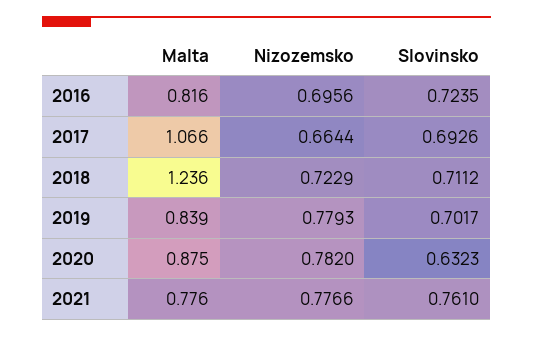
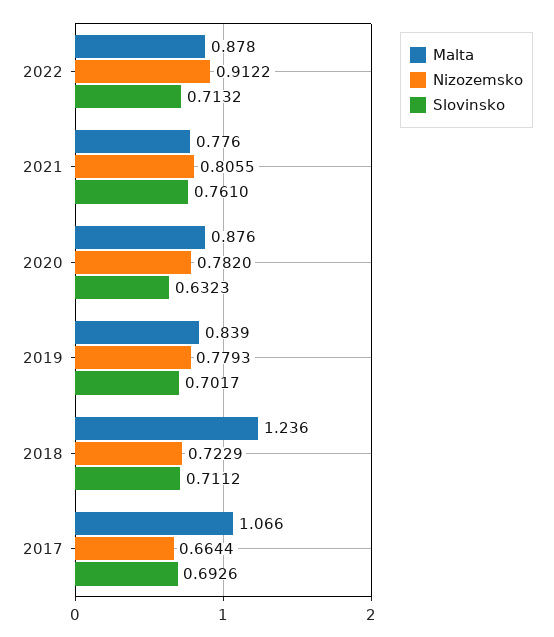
Malta, 2016: 0.816 -> none
Nizozemsko, 2016: 0.6956 -> none
Slovinsko, 2016: 0.7235 -> none
Malta, 2020: 0.875 -> 0.876
Nizozemsko, 2021: 0.7766 -> 0.8055
Malta, 2022: none -> 0.878
Nizozemsko, 2022: none -> 0.9122
Slovinsko, 2022: none -> 0.7132

